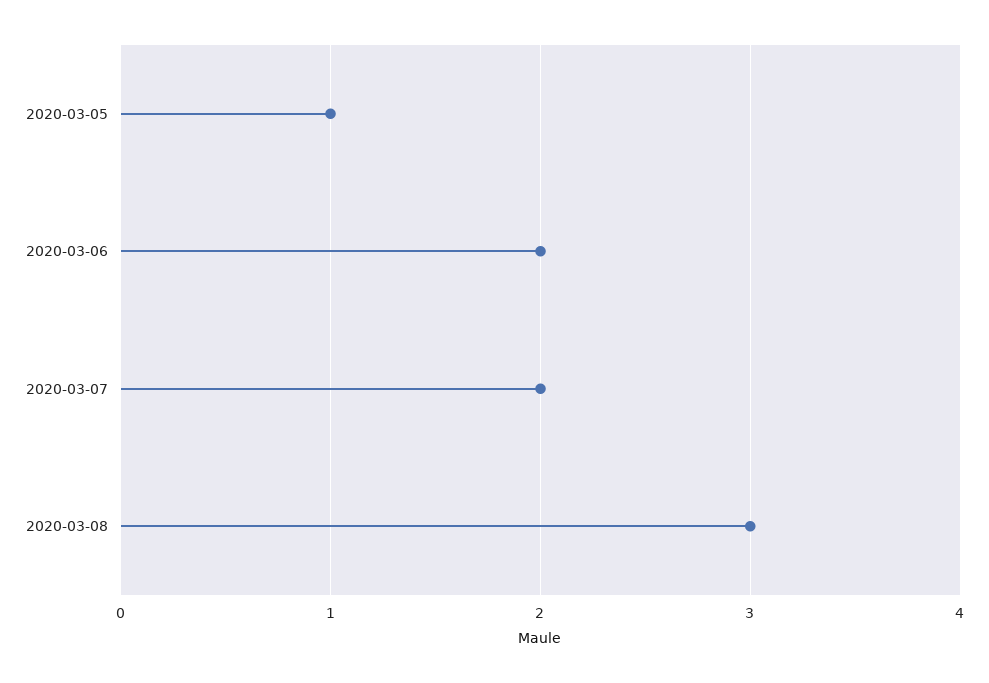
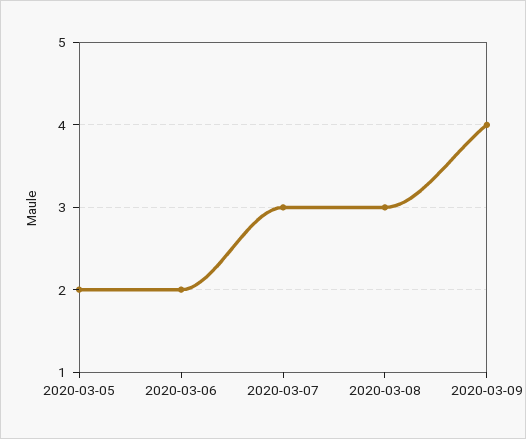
2020-03-05: 1 -> 2
2020-03-07: 2 -> 3
2020-03-09: none -> 4

